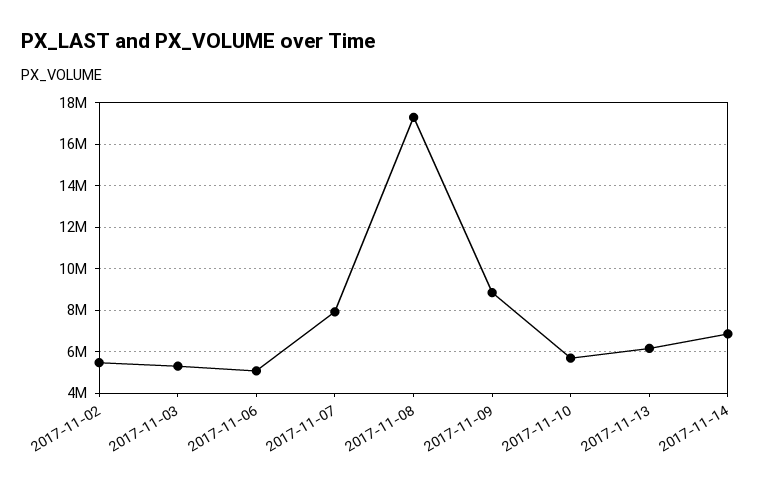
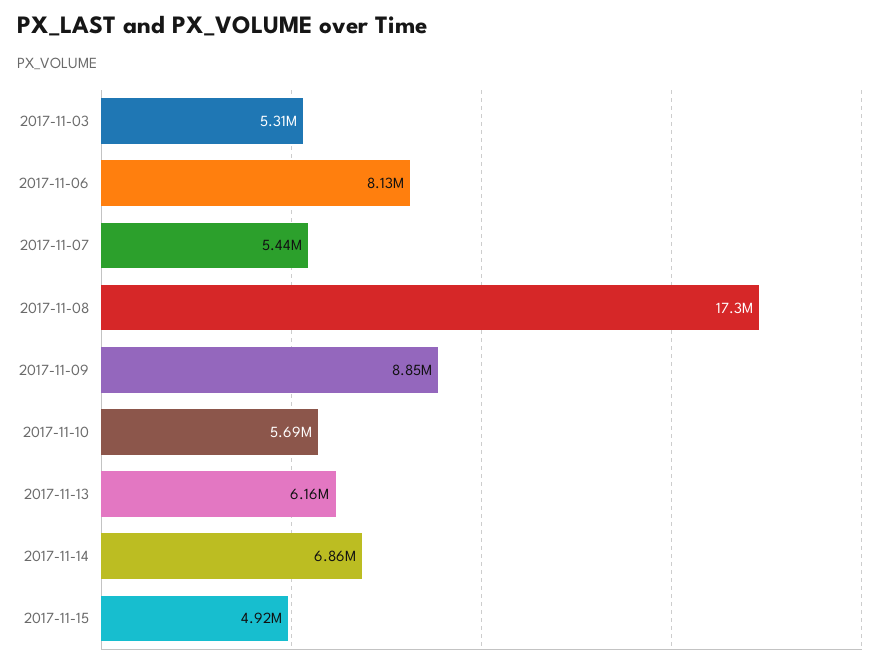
2017-11-02: 5500000 -> none
2017-11-06: 5000000 -> 8130000
2017-11-07: 8000000 -> 5440000
2017-11-15: none -> 4920000

